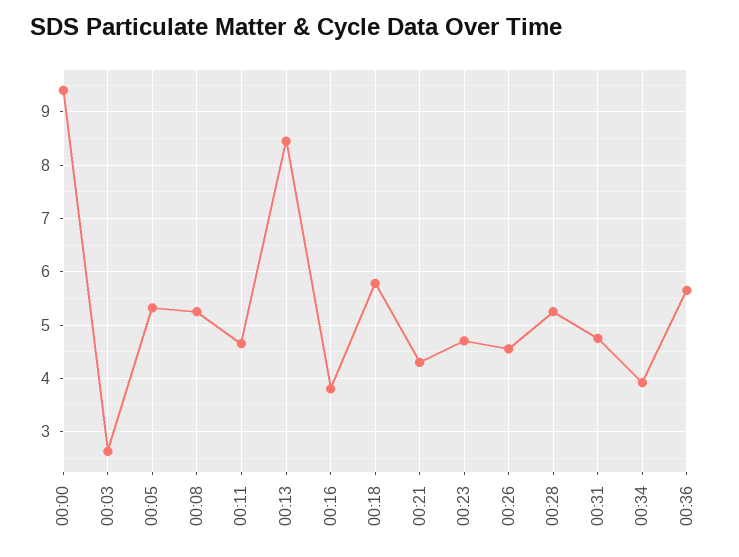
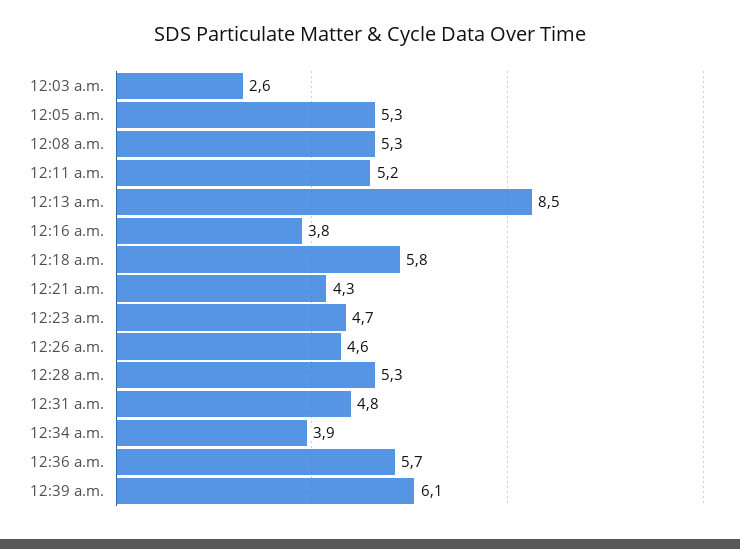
00:00: 9.4 -> none
00:11: 4.6 -> 5.2
12:39 a.m.: none -> 6.1

